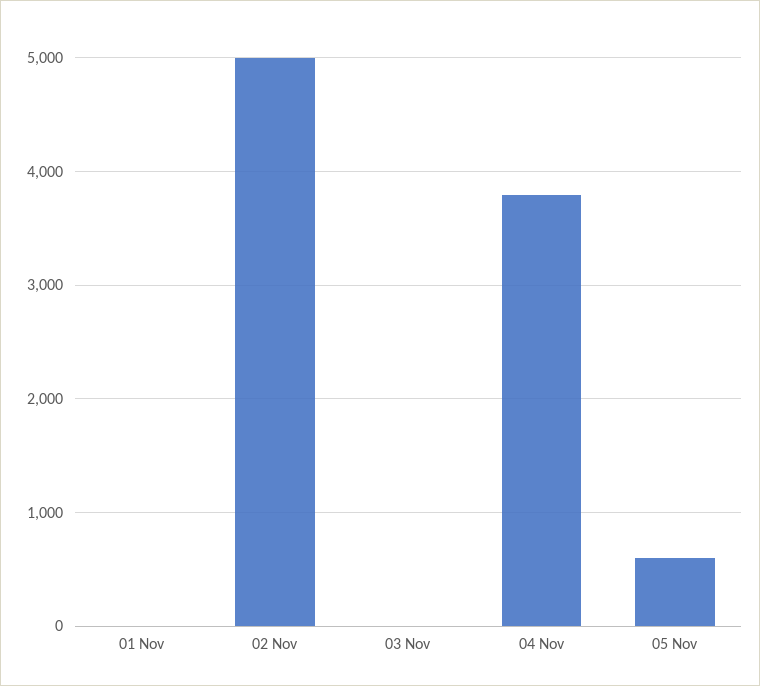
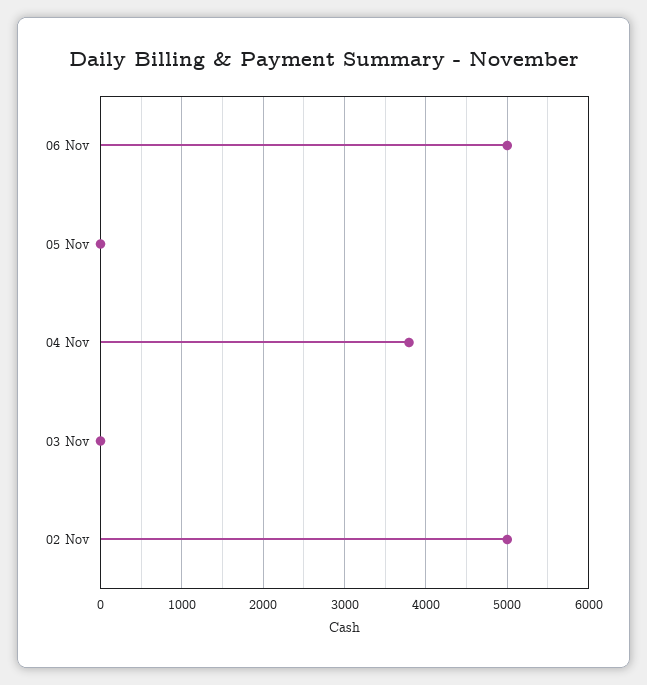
01 Nov: 0 -> none
05 Nov: 600 -> 0
06 Nov: none -> 5000

